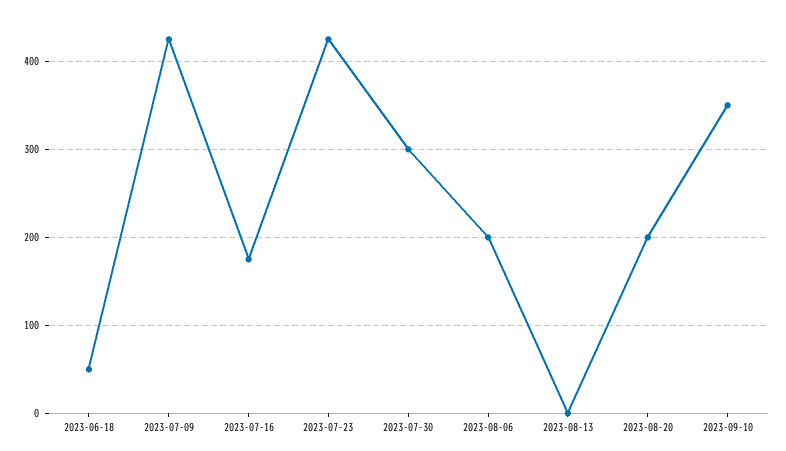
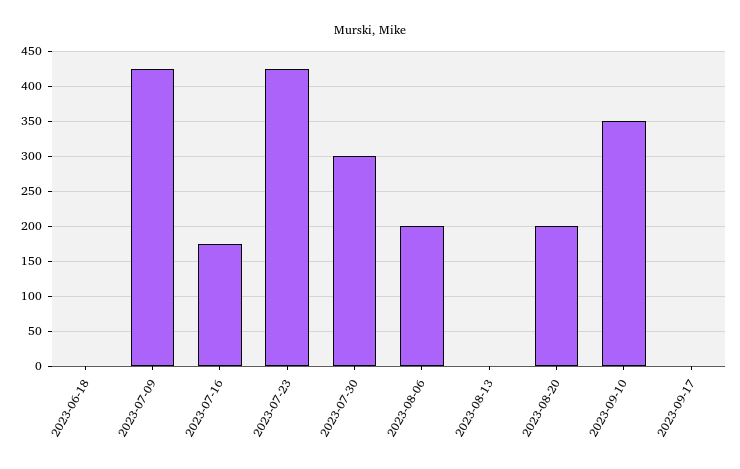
2023-06-18: 50 -> 0
2023-09-17: none -> 0

